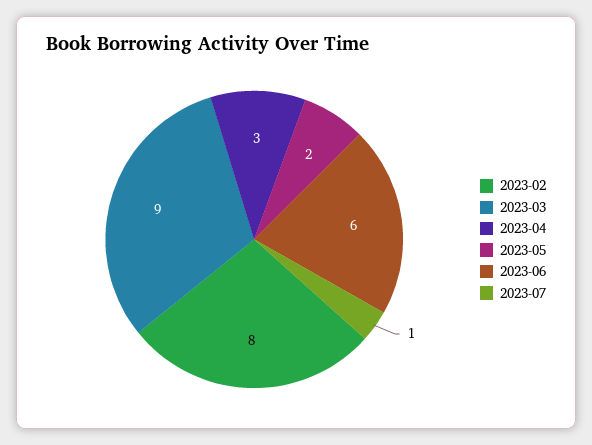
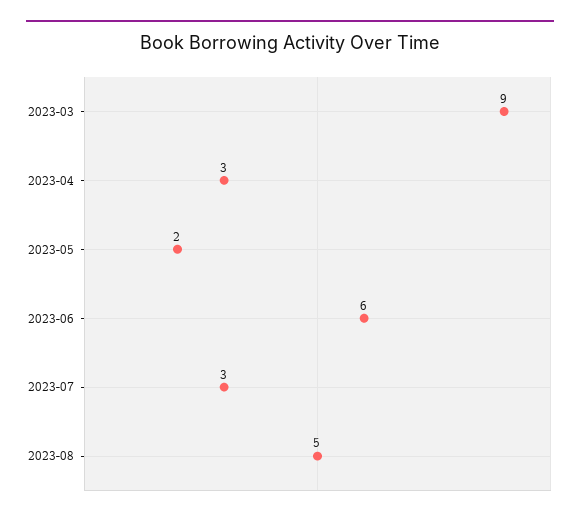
2023-02: 8 -> none
2023-07: 1 -> 3
2023-08: none -> 5

